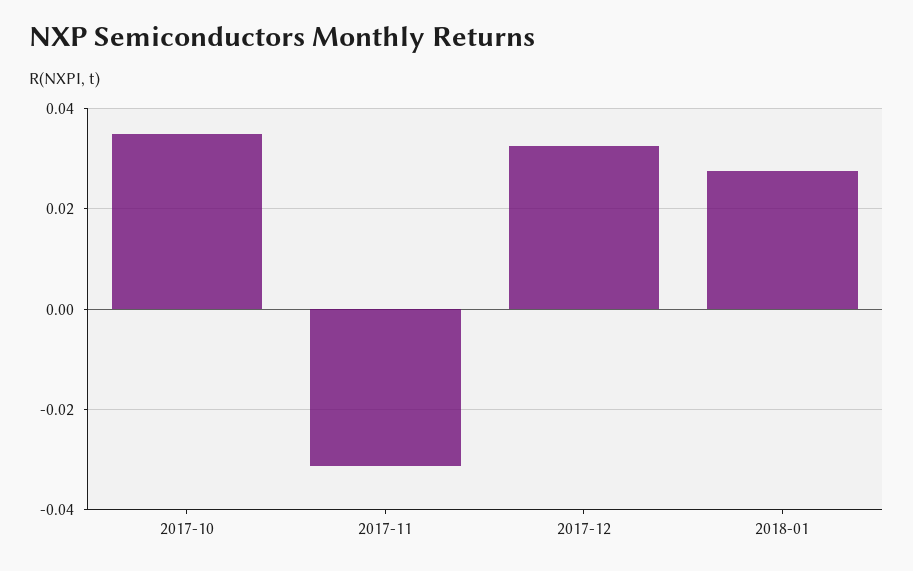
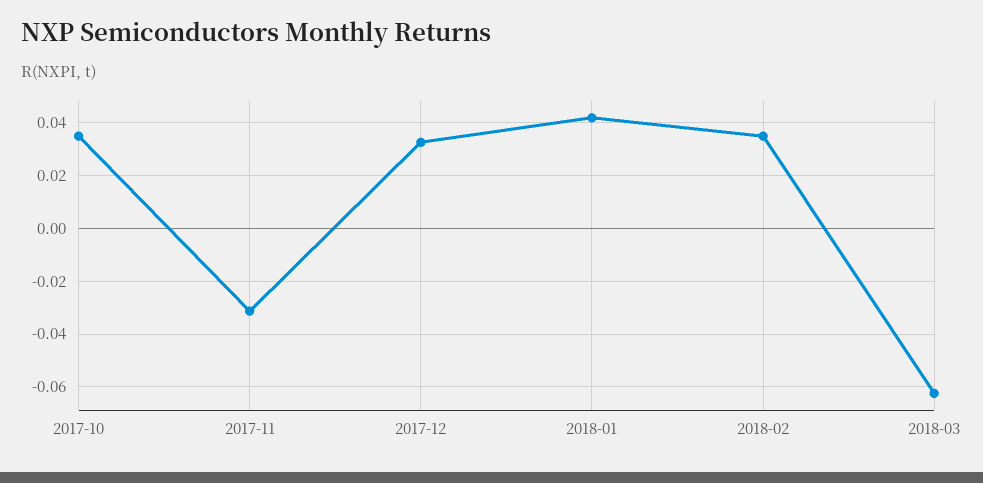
2018-01: 0.028 -> 0.0425
2018-02: none -> 0.035
2018-03: none -> -0.0625

